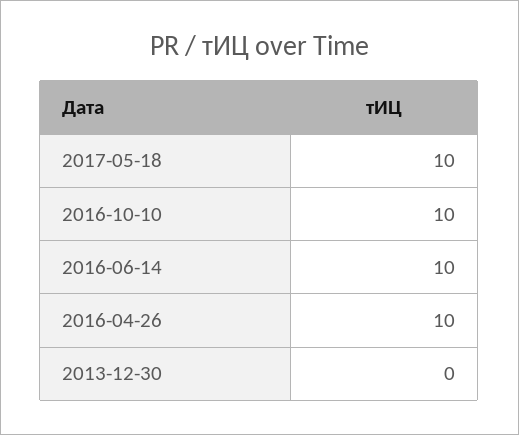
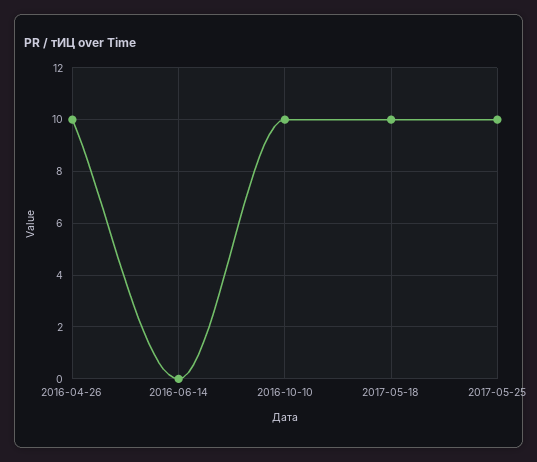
2016-06-14: 10 -> 0
2013-12-30: 0 -> none
2017-05-25: none -> 10

